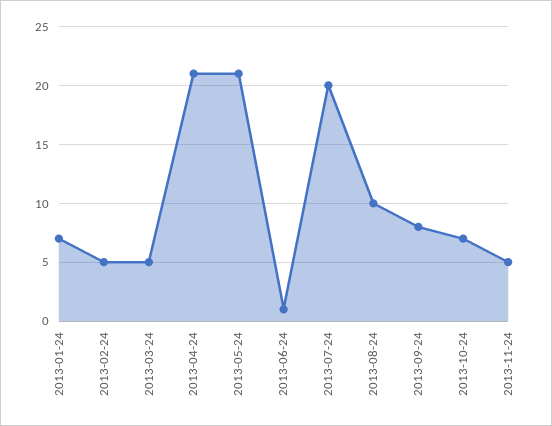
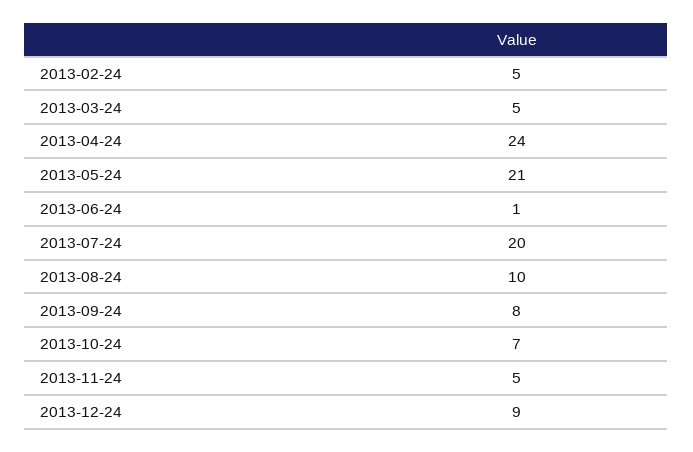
2013-01-24: 7 -> none
2013-04-24: 21 -> 24
2013-12-24: none -> 9

